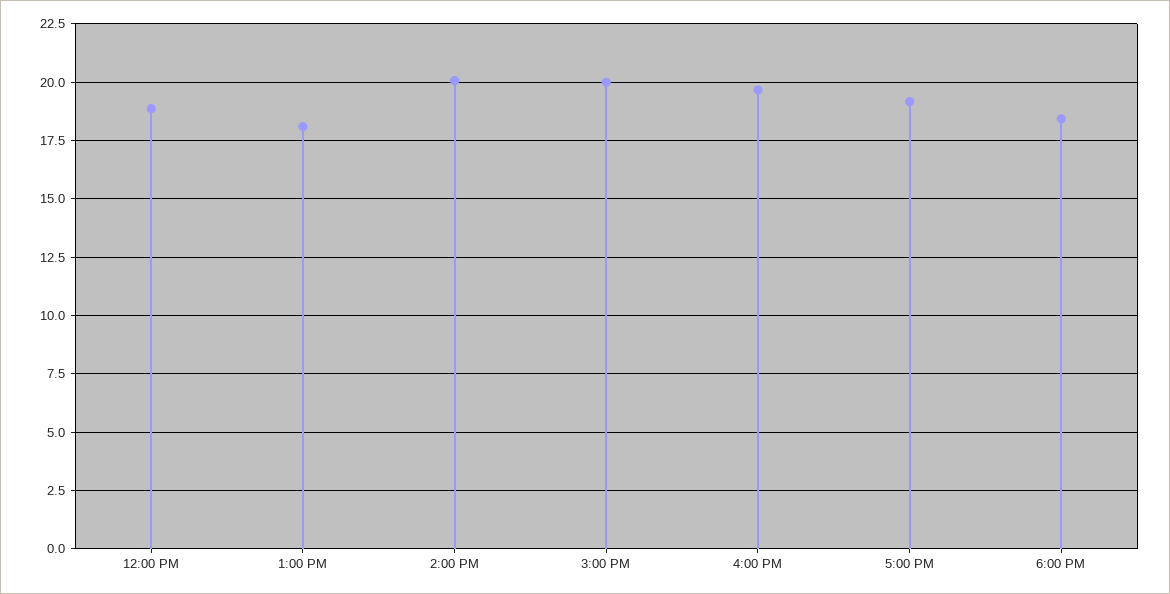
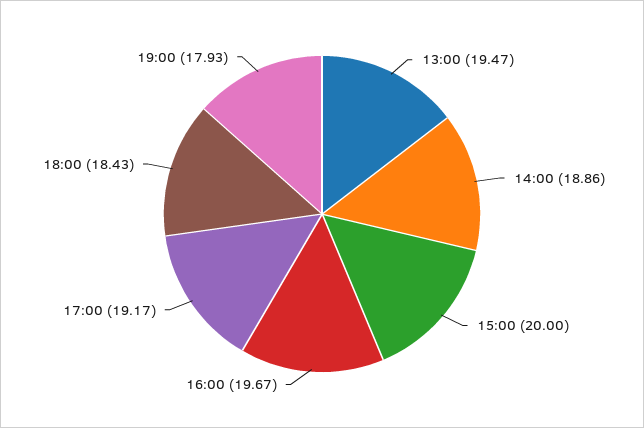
12:00 PM: 19 -> none
1:00 PM: 18 -> 19.47
2:00 PM: 20 -> 18.86
19:00: none -> 17.93

